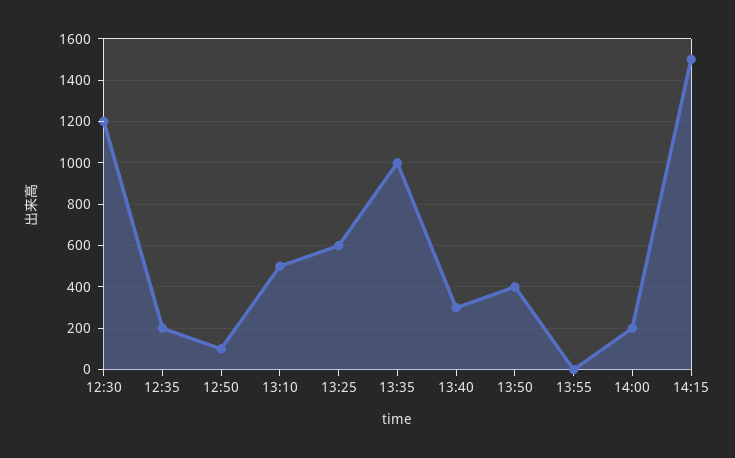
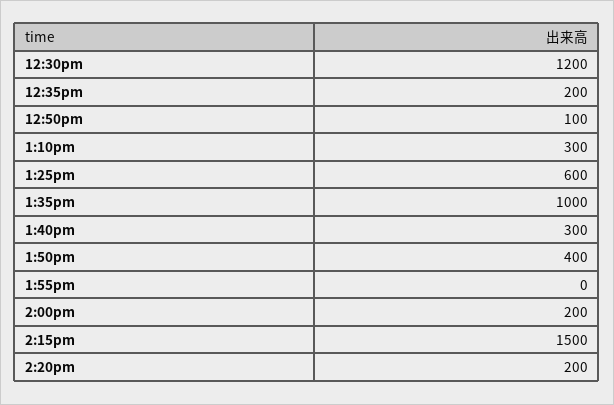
13:10: 500 -> 300
2:20pm: none -> 200

